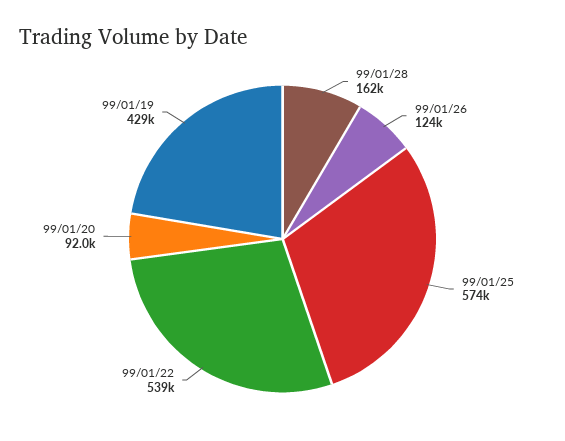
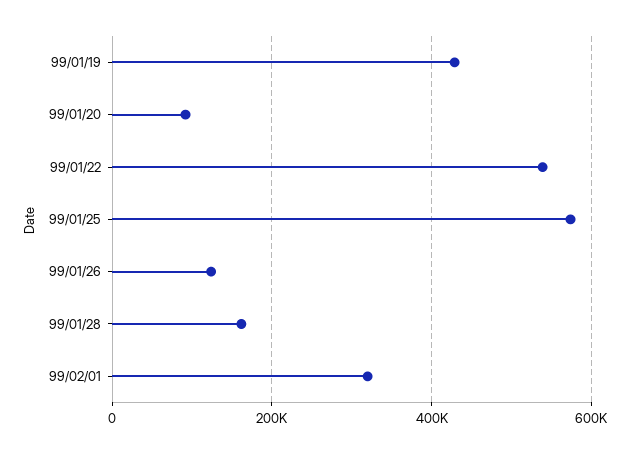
99/02/01: none -> 320000

